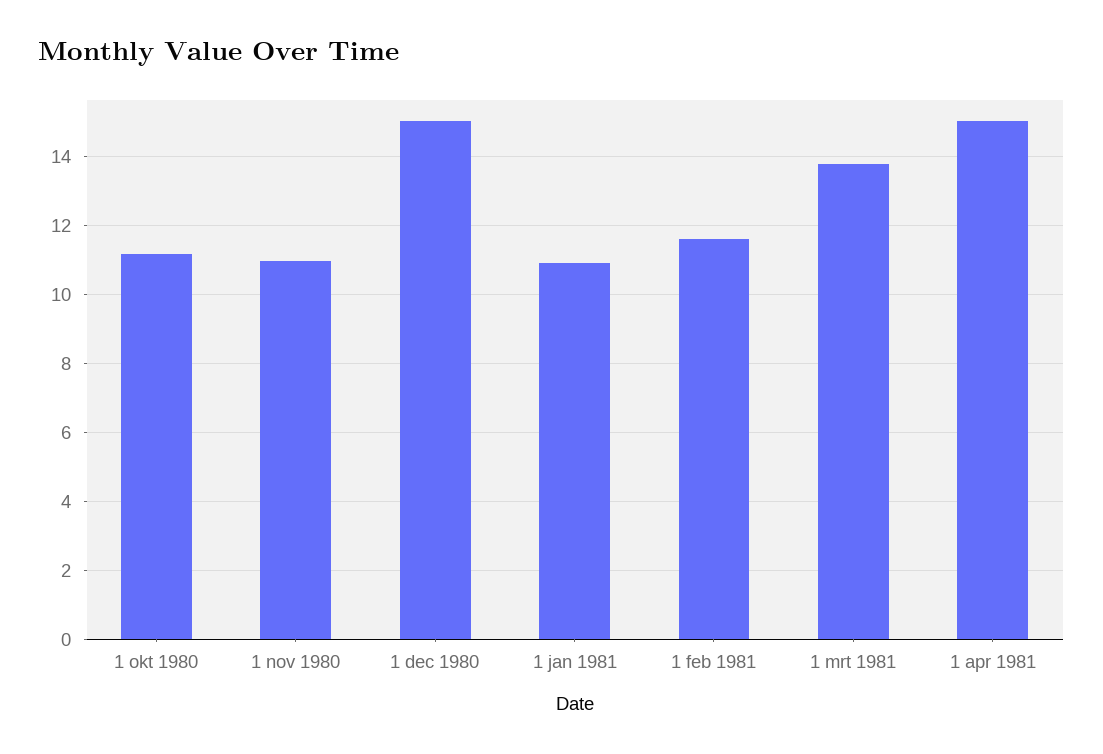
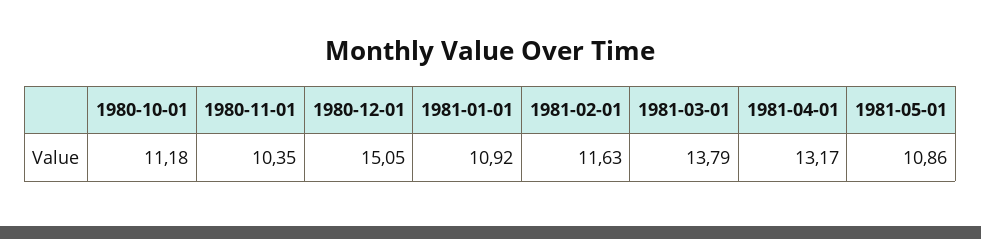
1 nov 1980: 11 -> 10.35
1 apr 1981: 15 -> 13.17
1981-05-01: none -> 10.86

